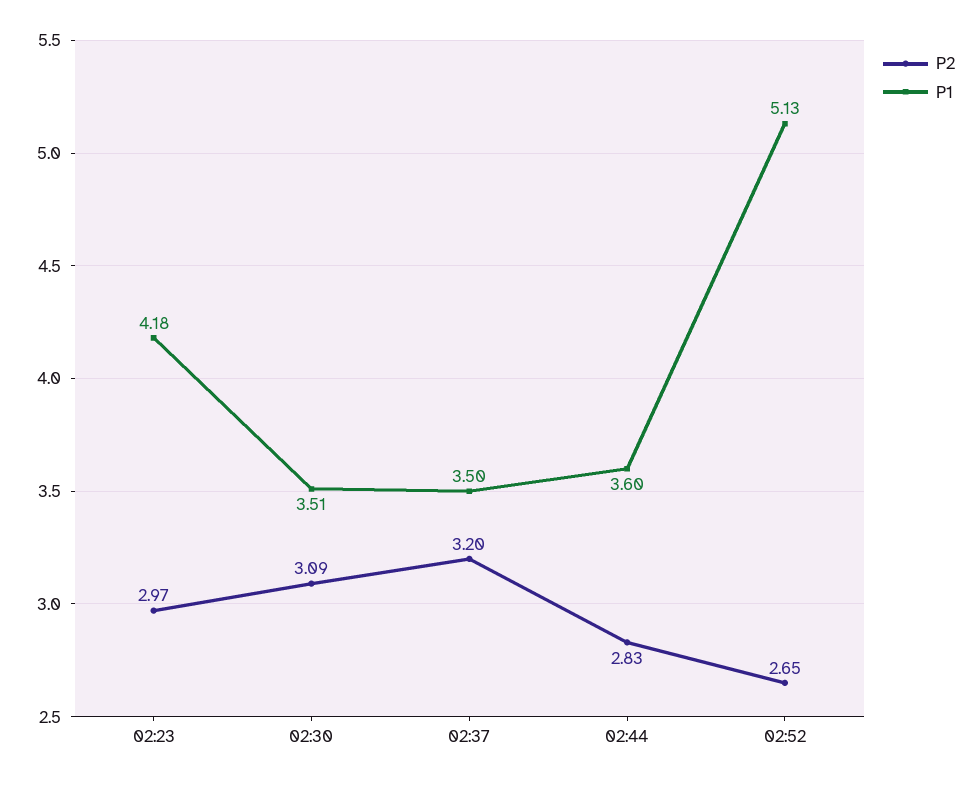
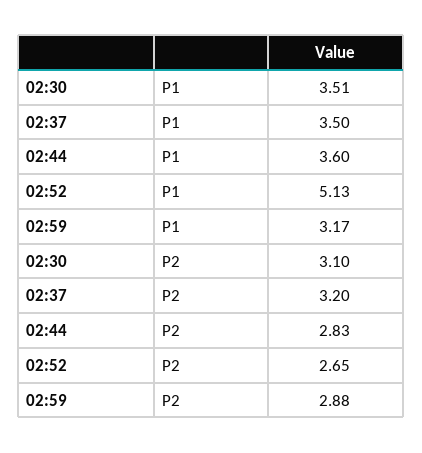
P2, 02:23: 2.97 -> none
P1, 02:23: 4.18 -> none
P2, 02:30: 3.09 -> 3.1
P1, 02:59: none -> 3.17
P2, 02:59: none -> 2.88

